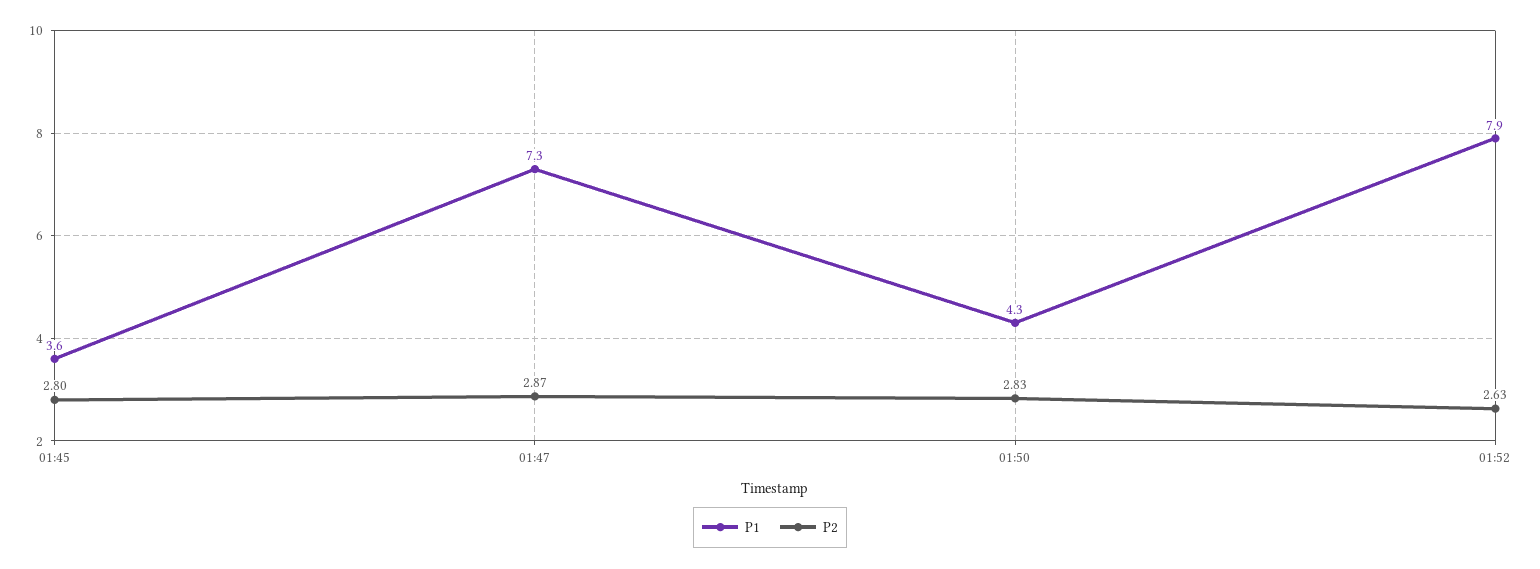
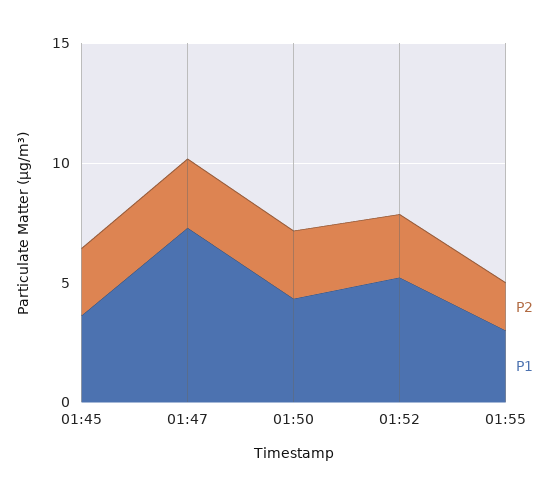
P1, 01:52: 7.9 -> 5
P2, 01:55: none -> 2
P1, 01:55: none -> 3

